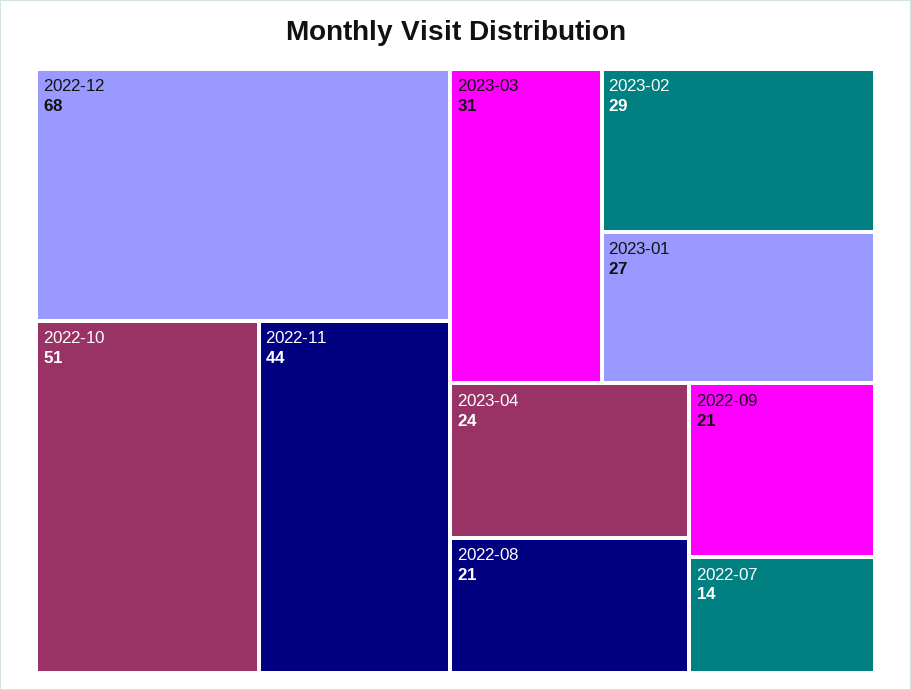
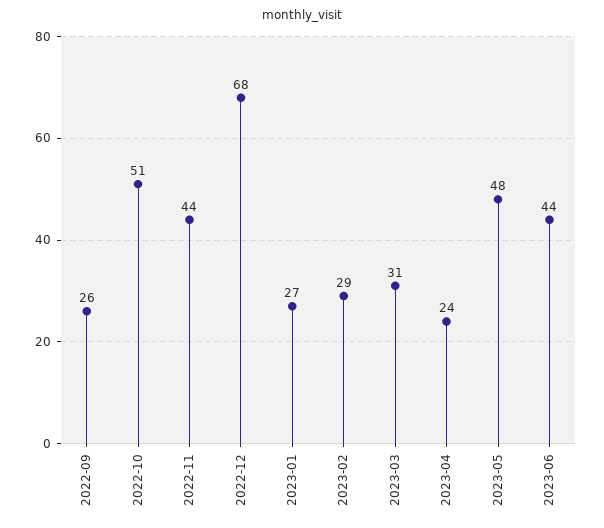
2022-08: 21 -> none
2022-09: 21 -> 26
2022-07: 14 -> none
2023-05: none -> 48
2023-06: none -> 44

